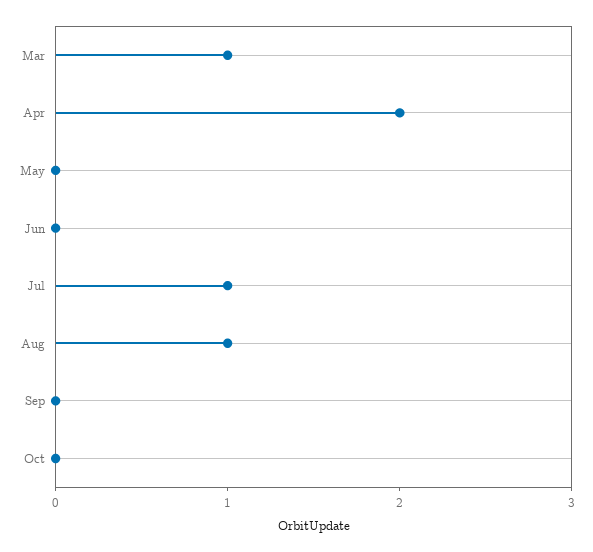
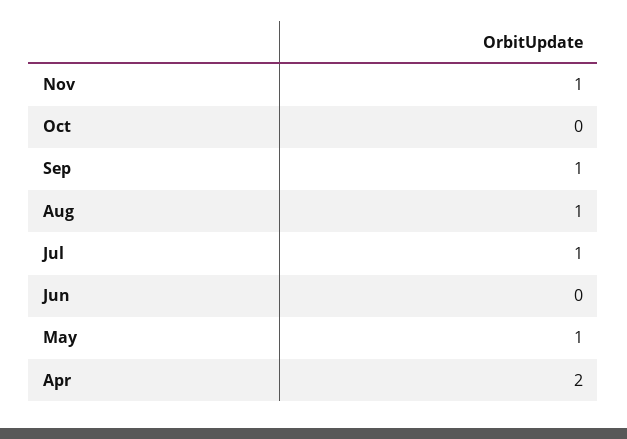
Mar: 1 -> none
May: 0 -> 1
Sep: 0 -> 1
Nov: none -> 1

